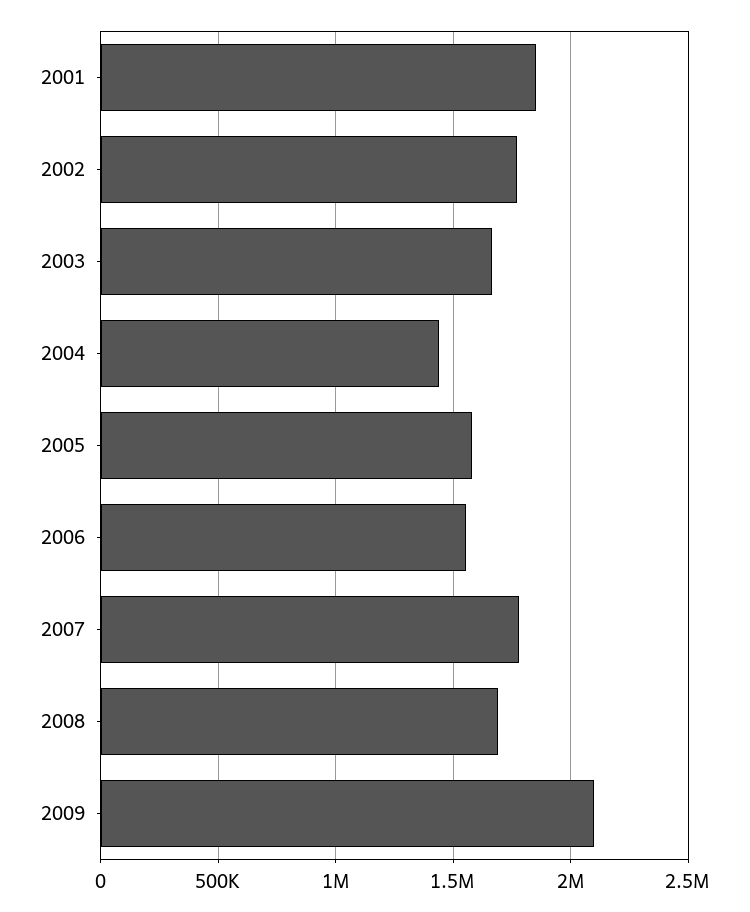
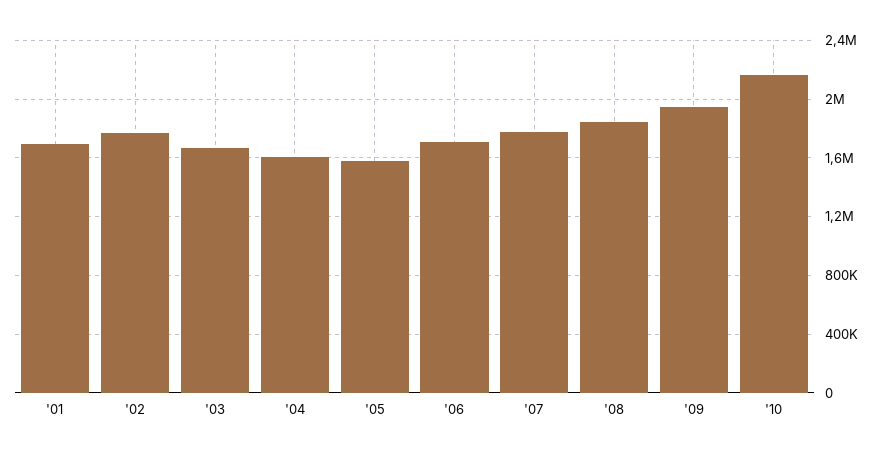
2001: 1850000 -> 1700000
2004: 1450000 -> 1600000
2006: 1550000 -> 1700000
2008: 1700000 -> 1850000
2009: 2100000 -> 1950000
'10: none -> 2150000

